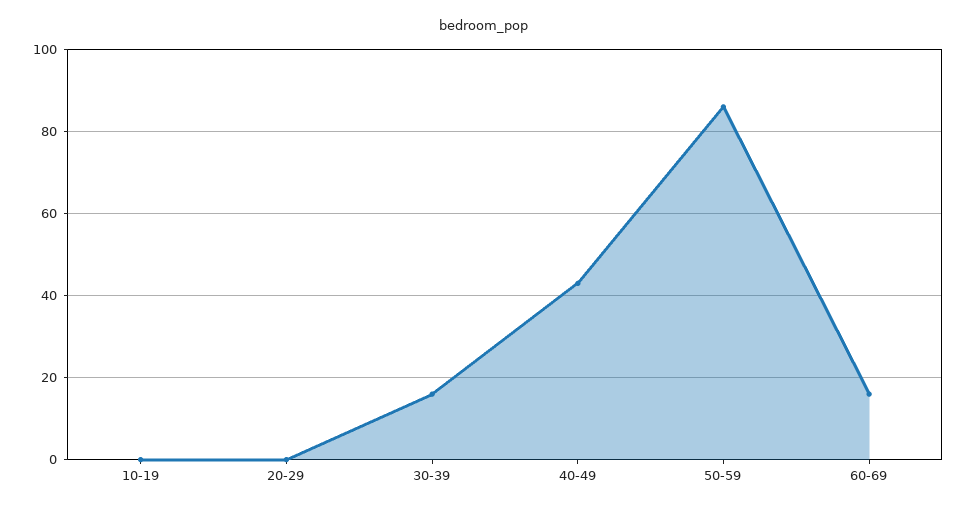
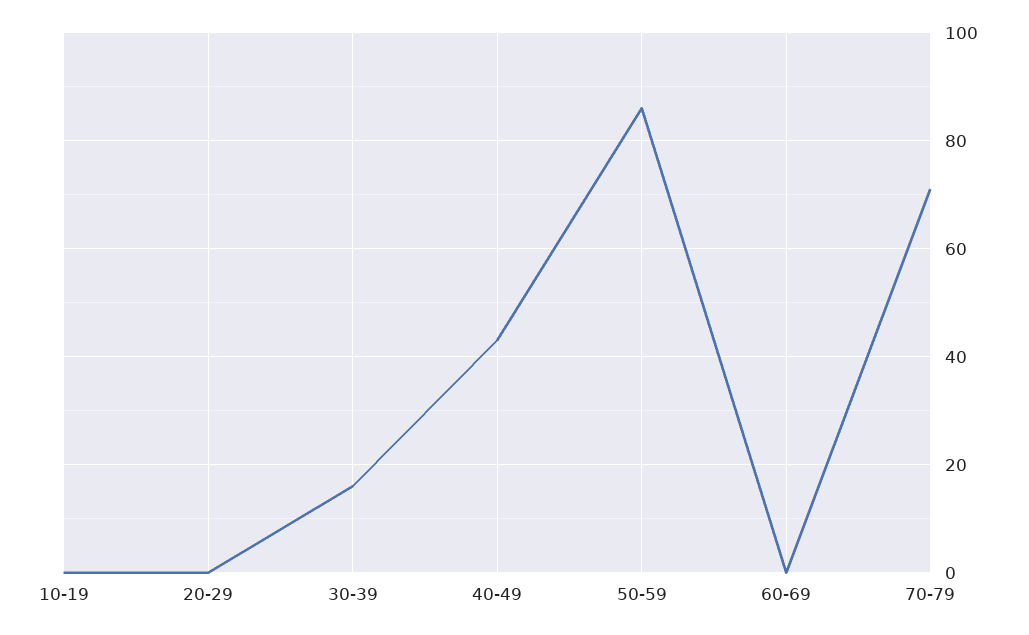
60-69: 15 -> 0
70-79: none -> 70

